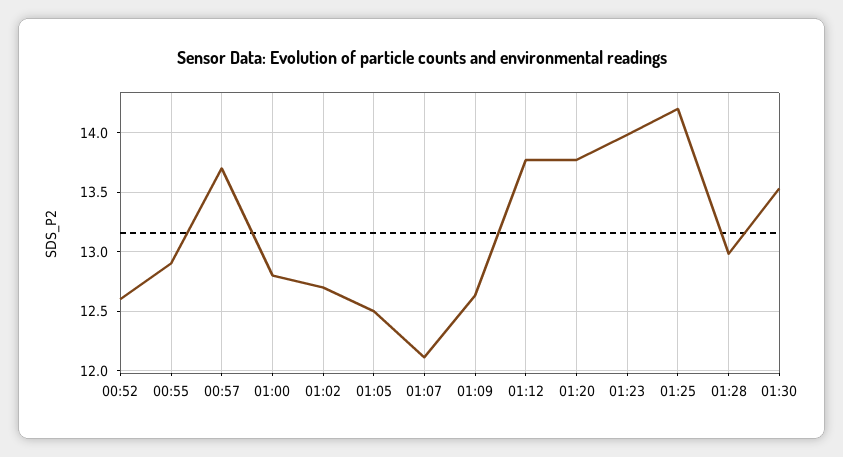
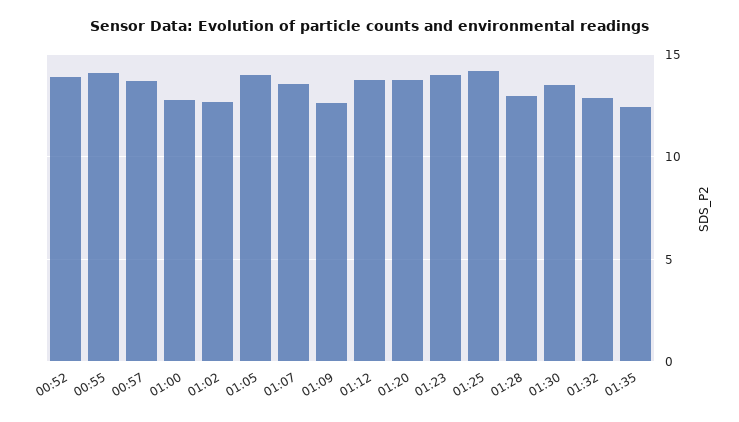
00:52: 12.6 -> 14
00:55: 12.9 -> 14
01:05: 12.5 -> 14
01:07: 12.1 -> 13.5
01:32: none -> 13
01:35: none -> 12.5

